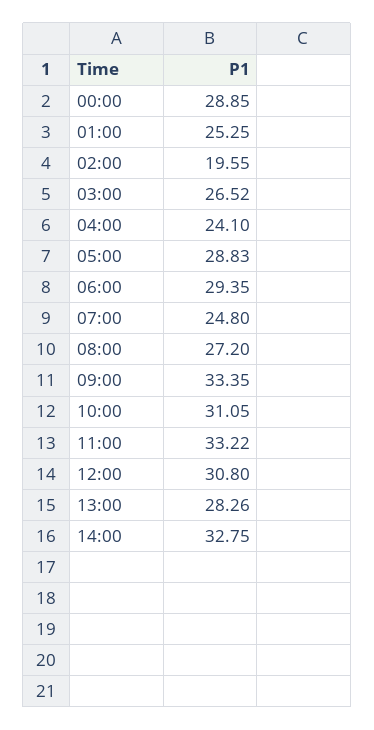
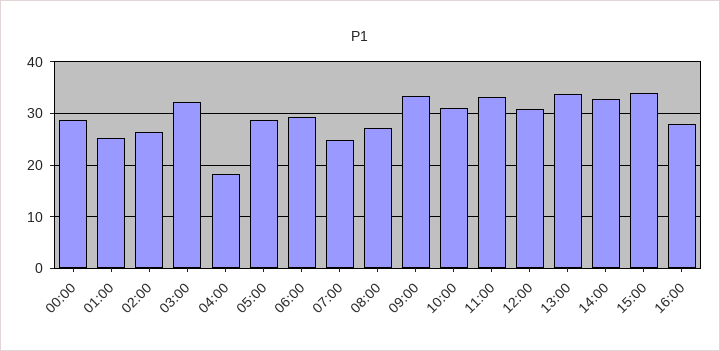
02:00: 19.55 -> 26
03:00: 26.52 -> 32
04:00: 24.1 -> 18
13:00: 28.26 -> 34
15:00: none -> 34
16:00: none -> 28

